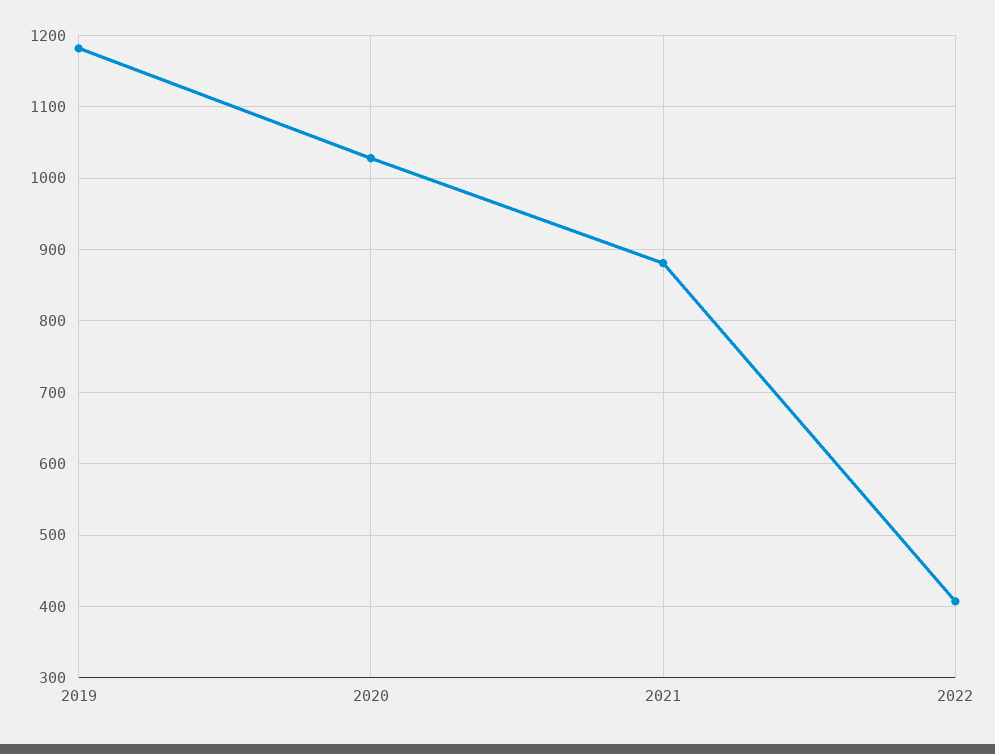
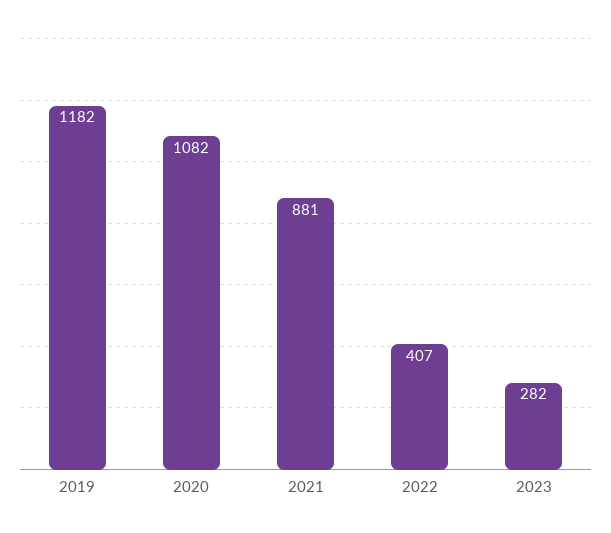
2020: 1030 -> 1082
2023: none -> 282

